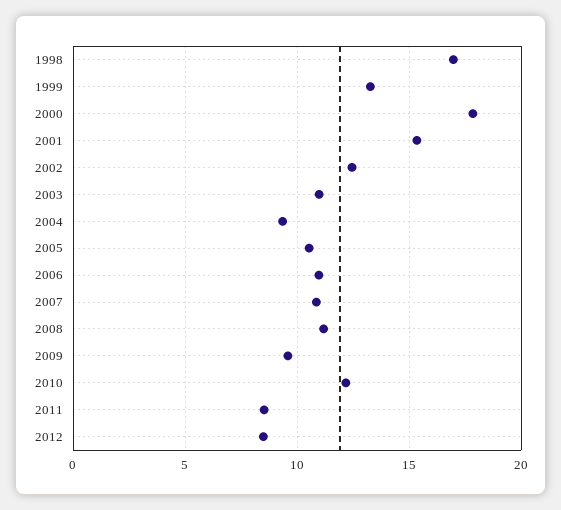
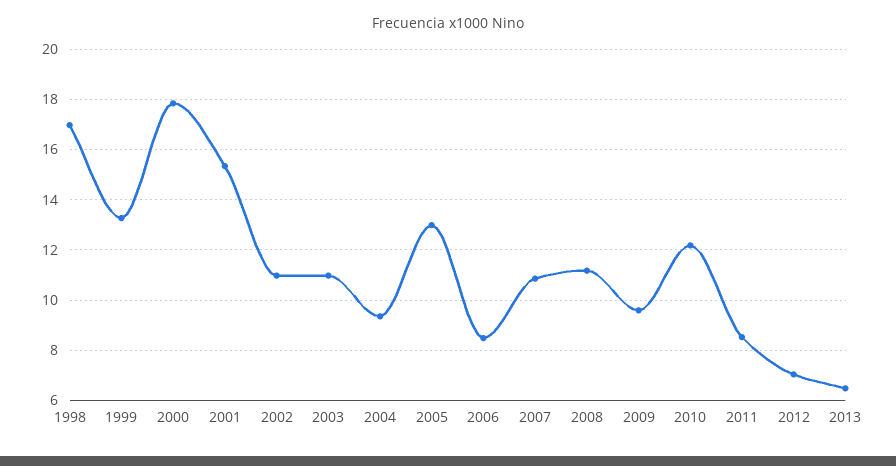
2002: 12.5 -> 11
2005: 10.5 -> 13
2006: 11 -> 8.5
2012: 8.5 -> 7
2013: none -> 6.5

